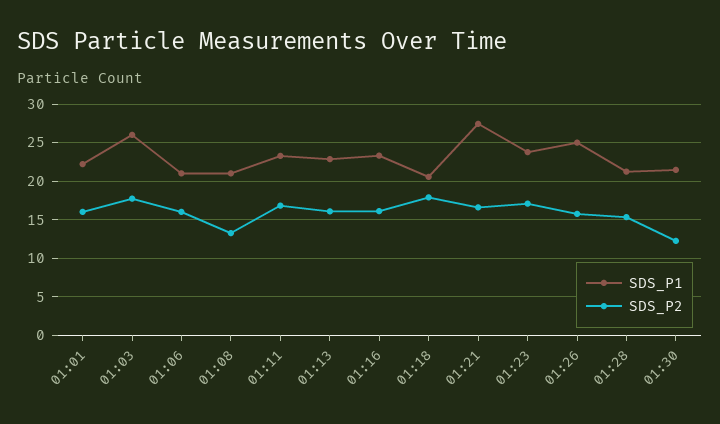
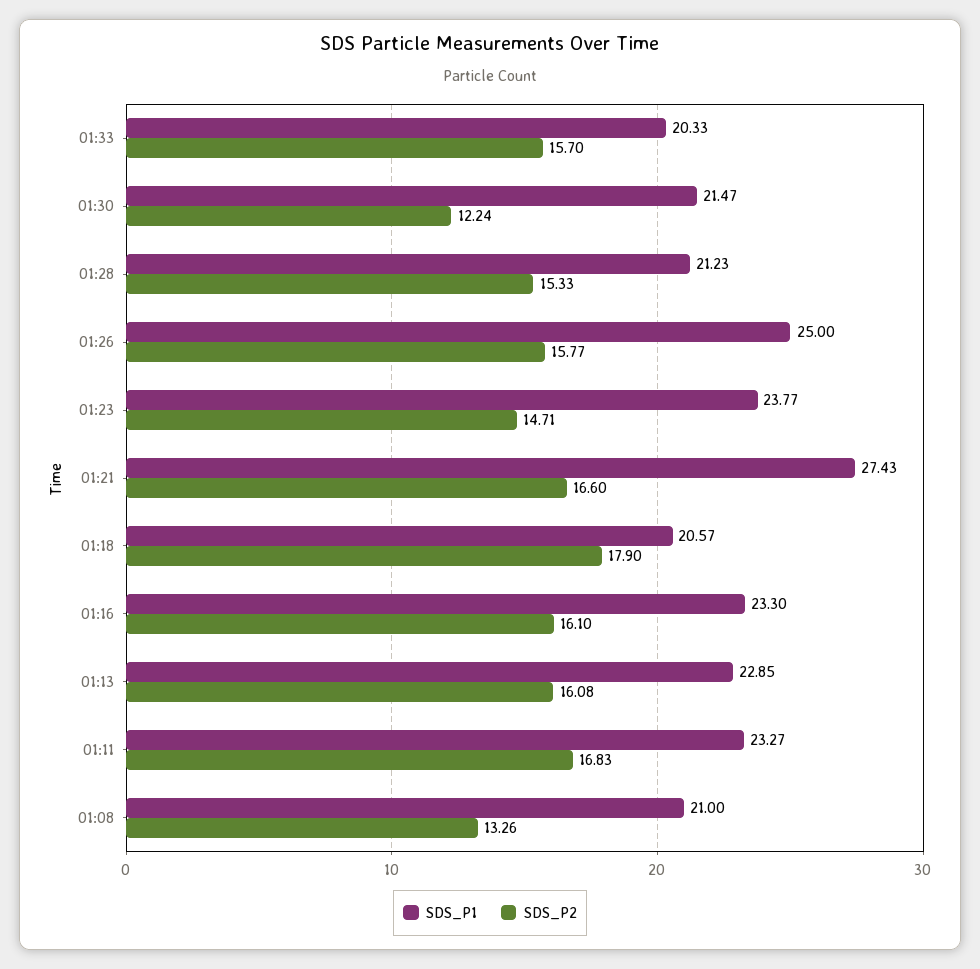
SDS_P1, 01:01: 22 -> none
SDS_P2, 01:01: 16 -> none
SDS_P1, 01:03: 26 -> none
SDS_P2, 01:03: 18 -> none
SDS_P1, 01:06: 21 -> none
SDS_P2, 01:06: 16 -> none
SDS_P2, 01:23: 17 -> 14.71
SDS_P1, 01:33: none -> 20.33
SDS_P2, 01:33: none -> 15.7

